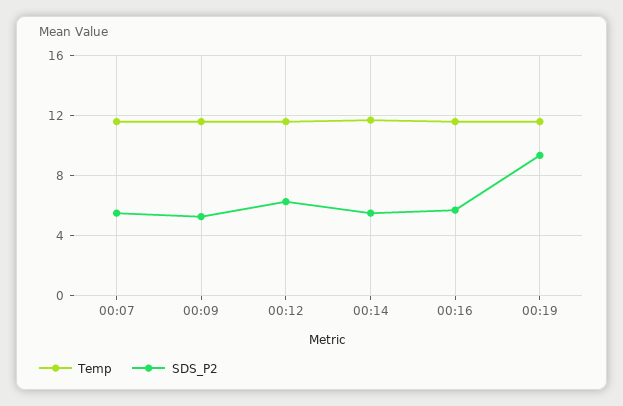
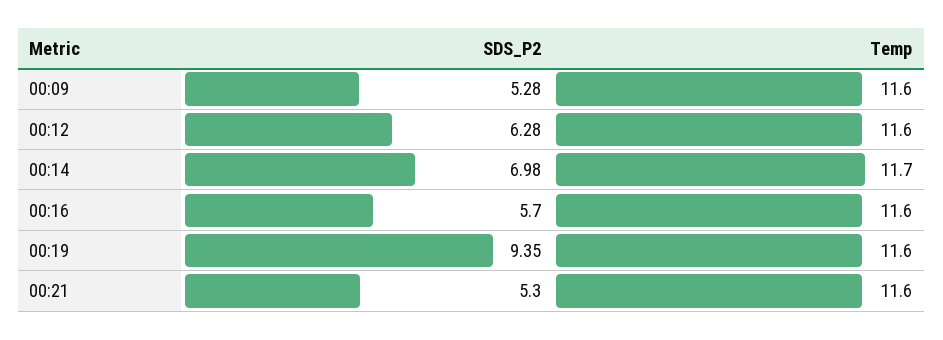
Temp, 00:07: 11.5 -> none
SDS_P2, 00:07: 5.5 -> none
SDS_P2, 00:14: 5.5 -> 6.98
SDS_P2, 00:21: none -> 5.3
Temp, 00:21: none -> 11.6

